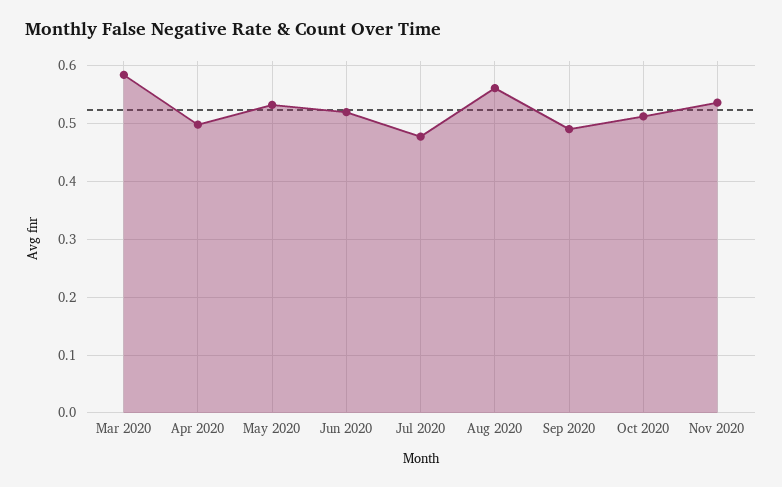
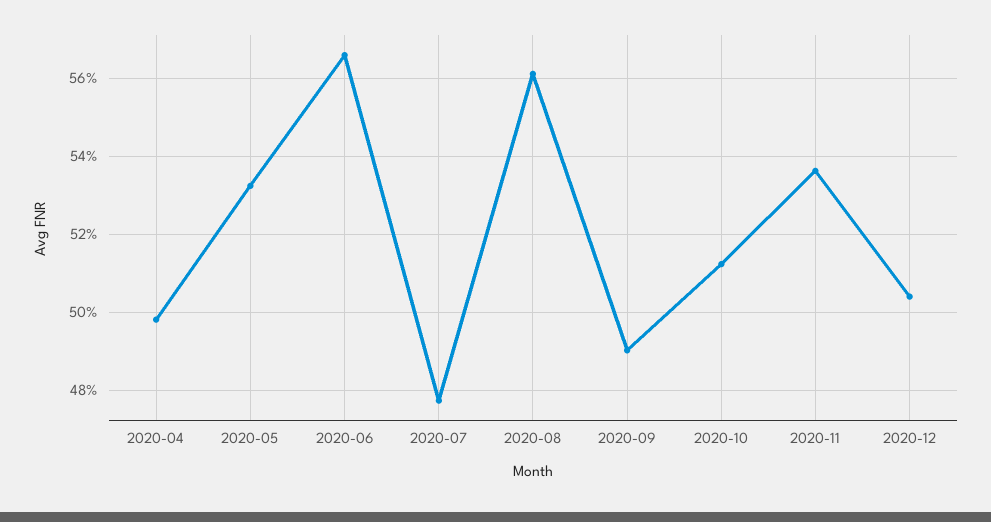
Mar 2020: 0.58 -> none
Jun 2020: 0.52 -> 0.566
2020-12: none -> 0.504

